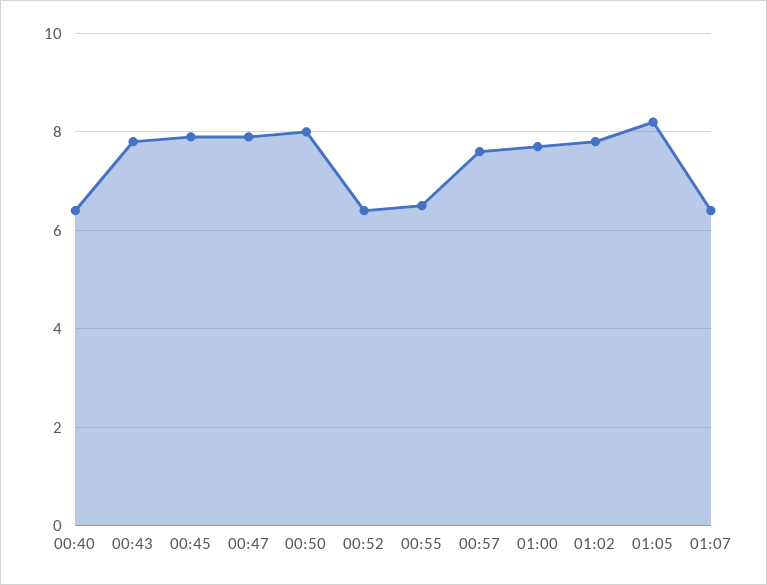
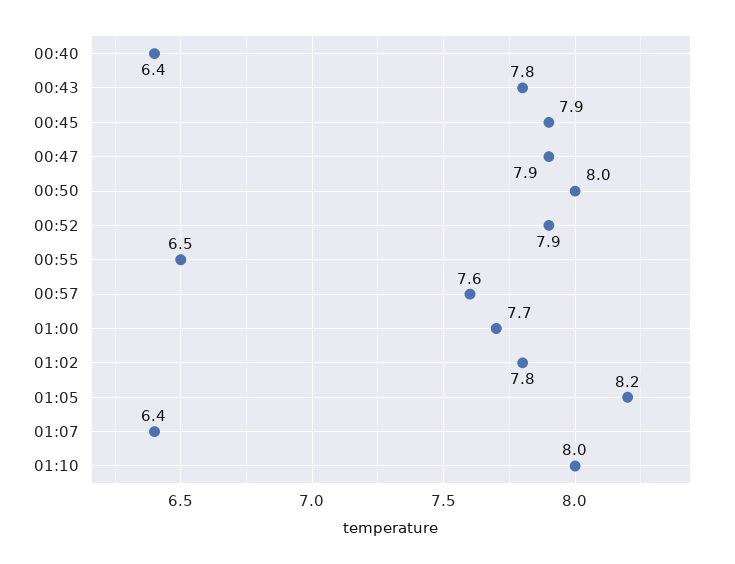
00:52: 6.5 -> 7.9
01:10: none -> 8

